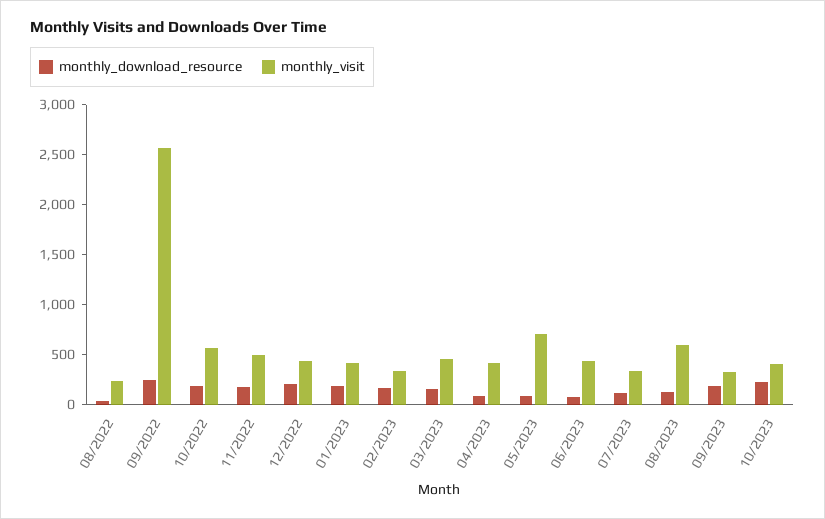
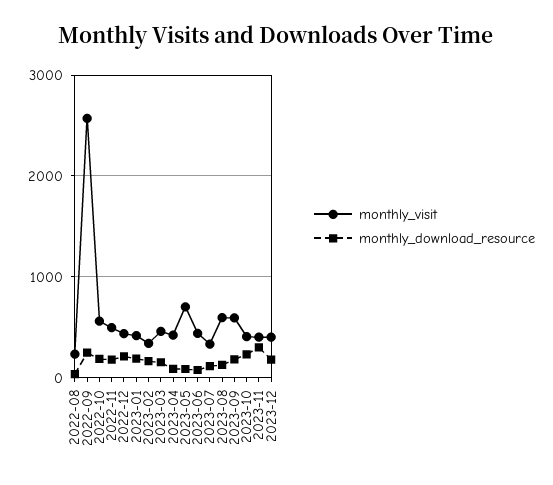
monthly_visit, 09/2023: 300 -> 600
monthly_visit, 2023-11: none -> 400
monthly_download_resource, 2023-11: none -> 300
monthly_visit, 2023-12: none -> 400
monthly_download_resource, 2023-12: none -> 200

